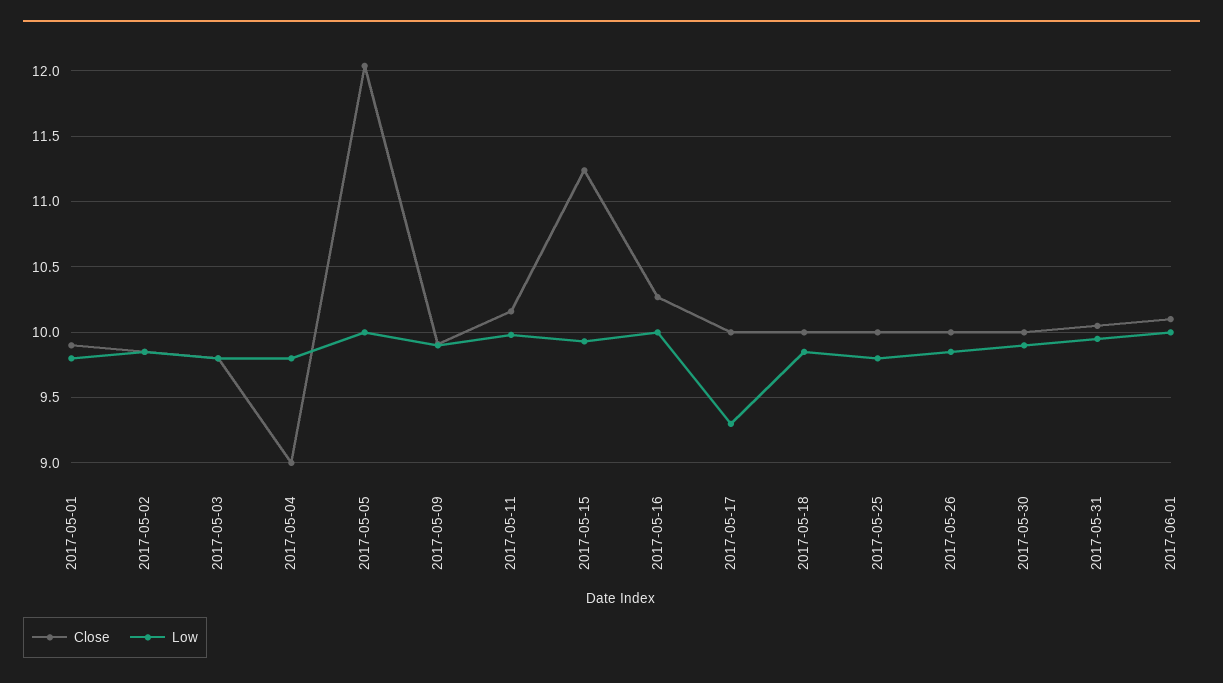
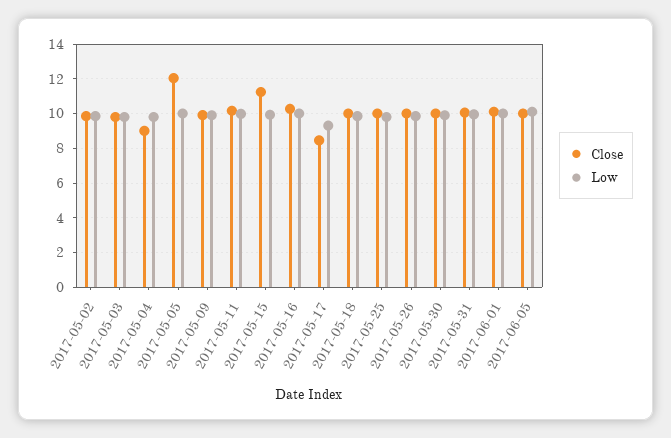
Close, 2017-05-01: 9.9 -> none
Low, 2017-05-01: 9.8 -> none
Close, 2017-05-17: 10 -> 8.5
Close, 2017-06-05: none -> 10
Low, 2017-06-05: none -> 10

